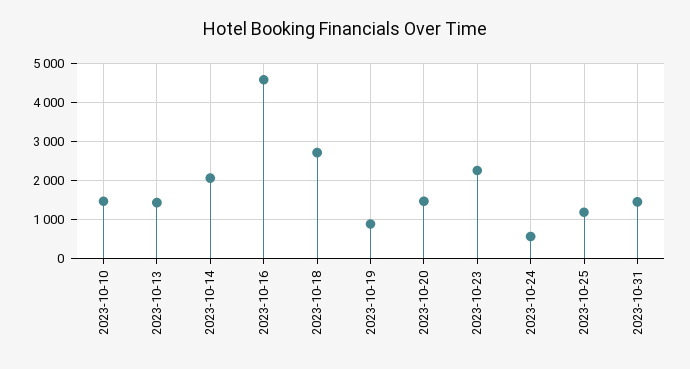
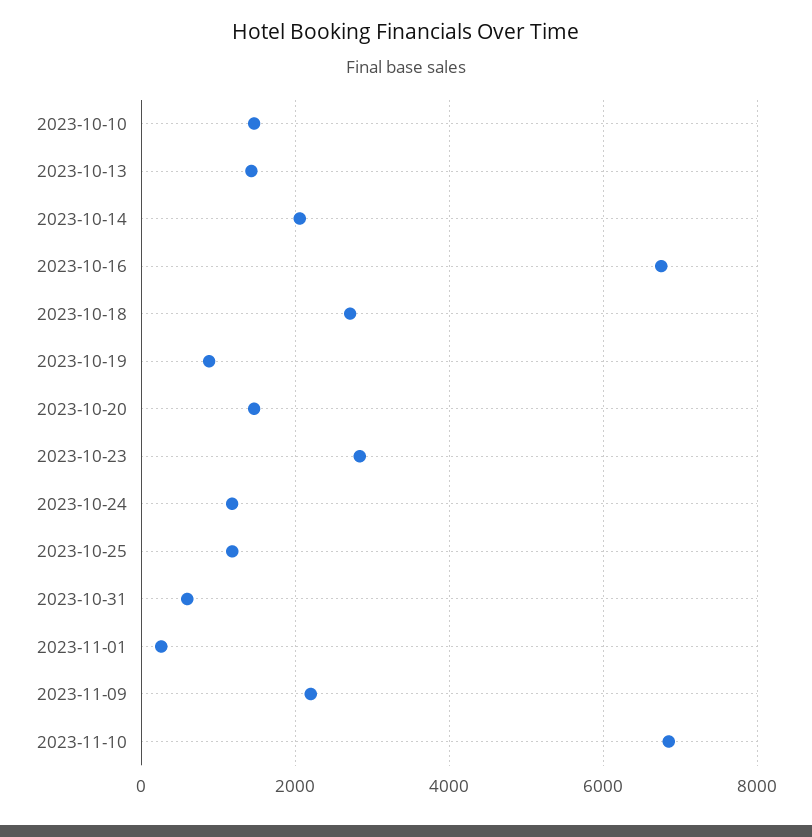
2023-10-16: 4600 -> 6800
2023-10-23: 2200 -> 2800
2023-10-24: 600 -> 1200
2023-10-31: 1400 -> 600
2023-11-01: none -> 200
2023-11-09: none -> 2200
2023-11-10: none -> 6800

